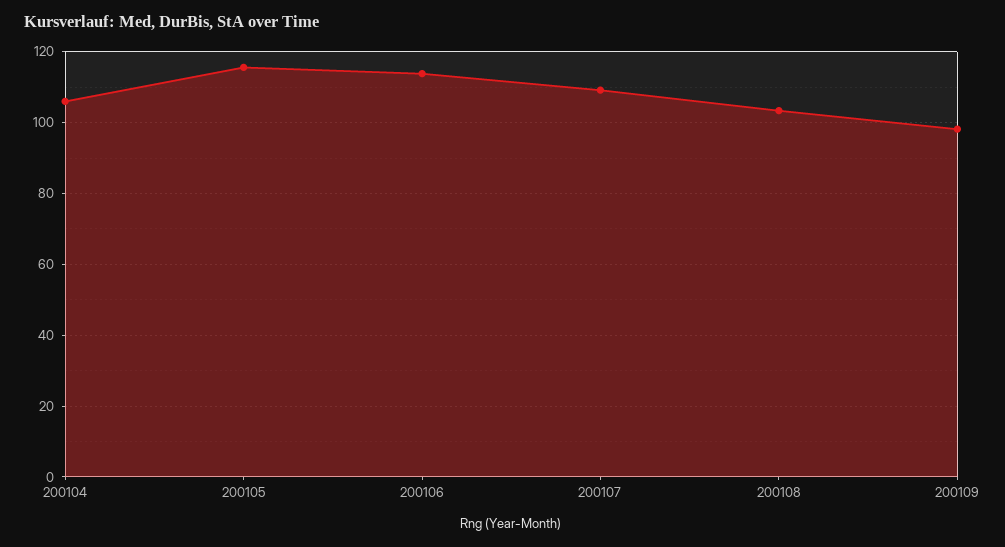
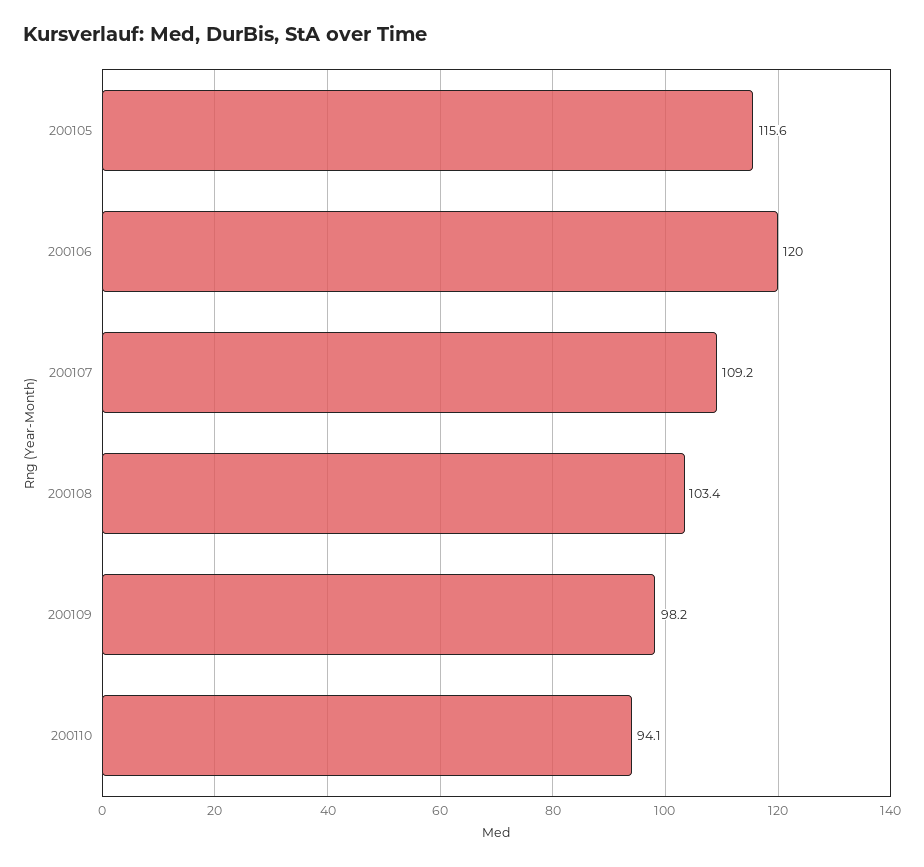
200104: 106 -> none
200106: 114 -> 120
200110: none -> 94.1

